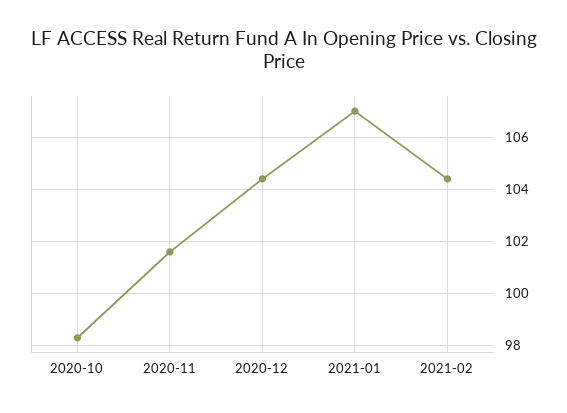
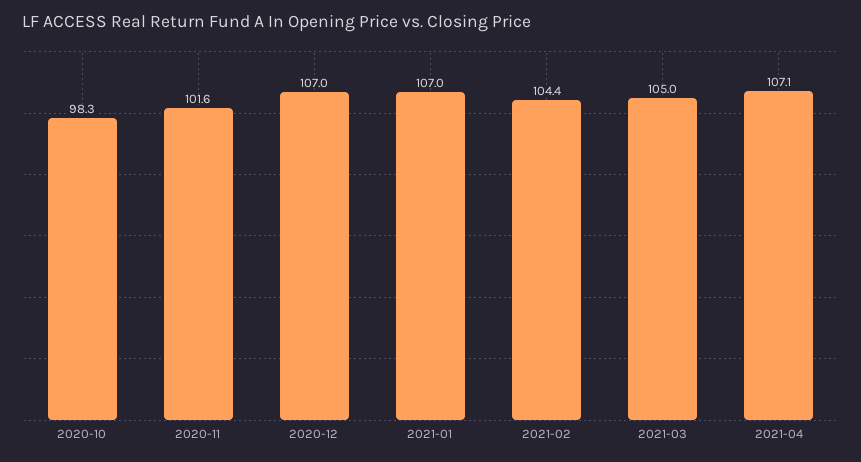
2020-12: 104.5 -> 107
2021-03: none -> 105
2021-04: none -> 107.1

